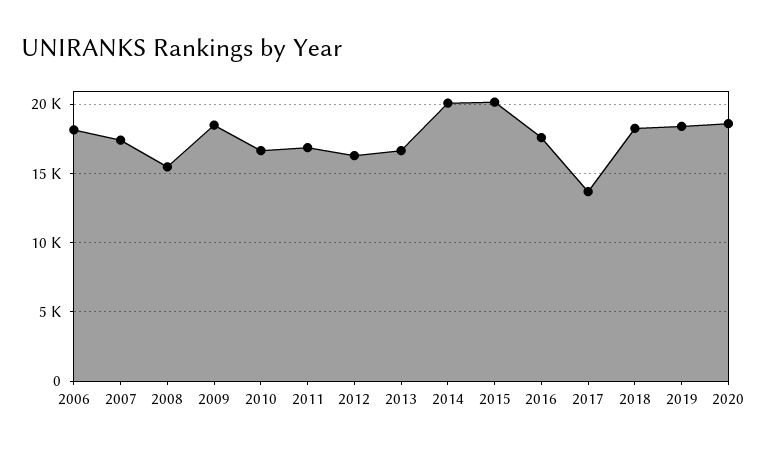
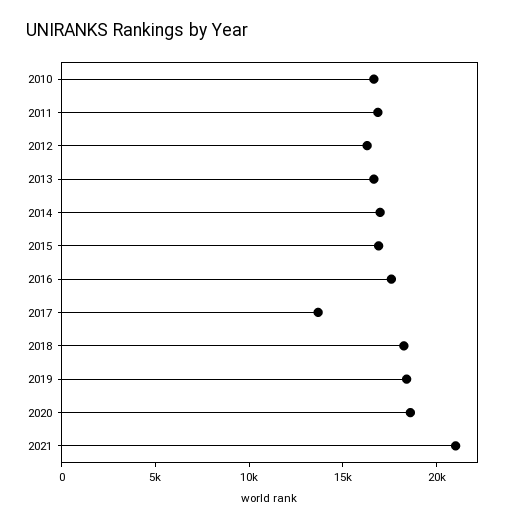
2006: 18000 -> none
2007: 17500 -> none
2008: 15500 -> none
2009: 18500 -> none
2014: 20000 -> 17000
2015: 20000 -> 17000
2021: none -> 21000

